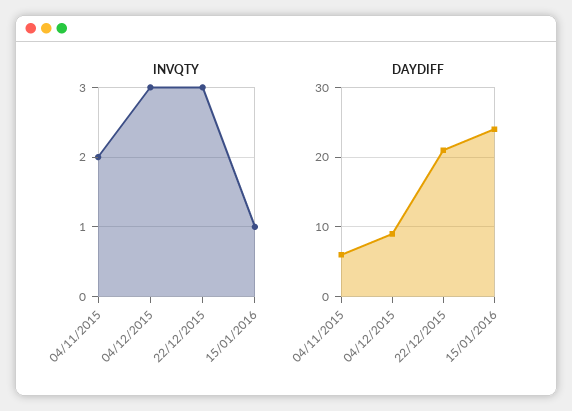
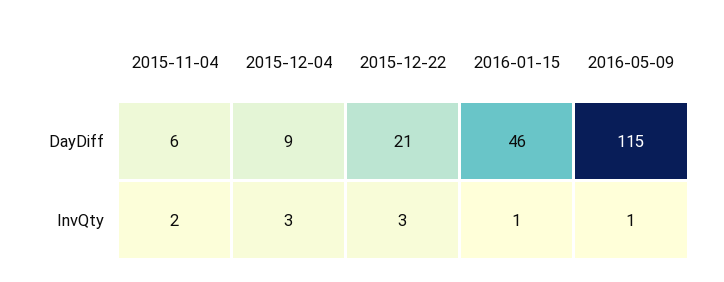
DAYDIFF, 15/01/2016: 24 -> 46
DAYDIFF, 2016-05-09: none -> 115
INVQTY, 2016-05-09: none -> 1

